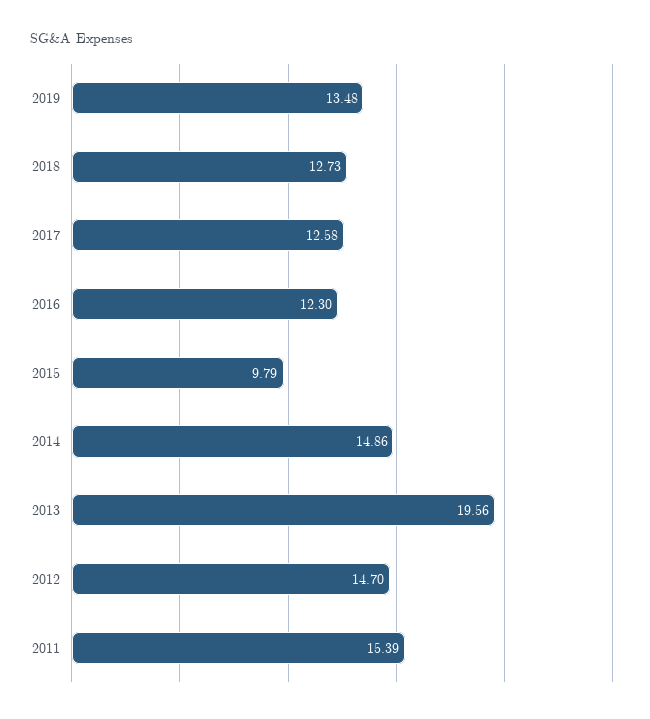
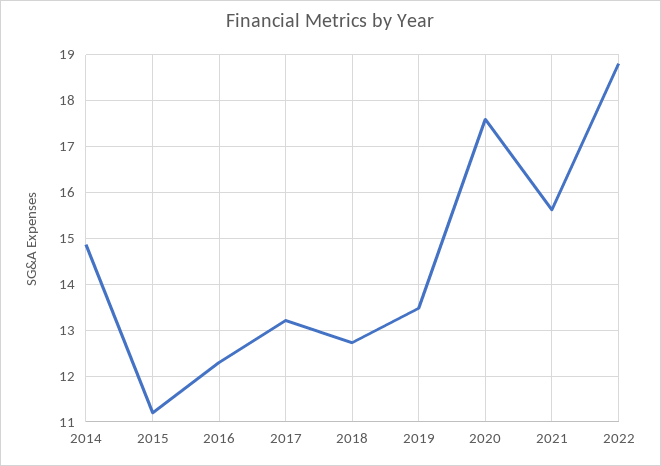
2017: 12.58 -> 13.2
2015: 9.79 -> 11.2
2013: 19.56 -> none
2012: 14.7 -> none
2011: 15.39 -> none
2020: none -> 17.6
2021: none -> 15.6
2022: none -> 18.8

